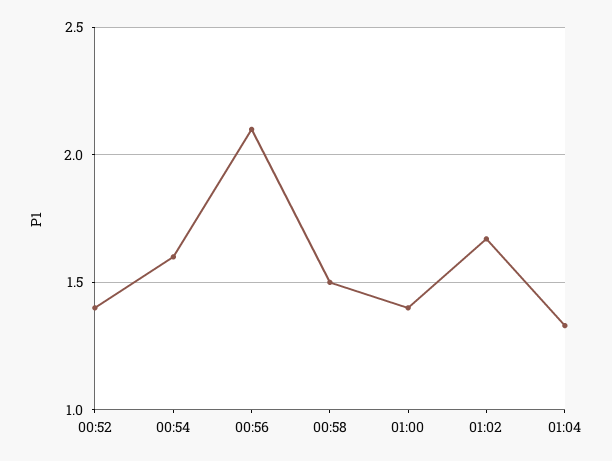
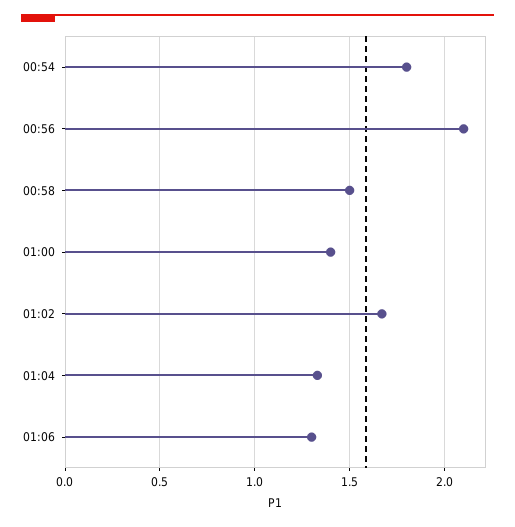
00:52: 1.4 -> none
00:54: 1.6 -> 1.8
01:06: none -> 1.3

